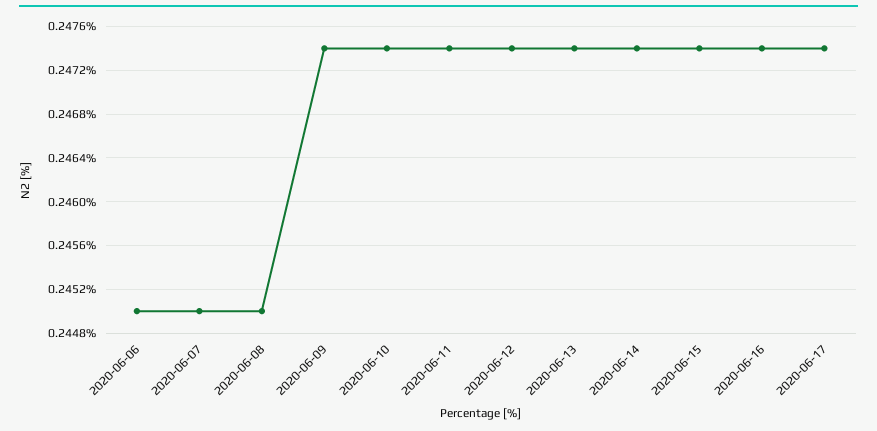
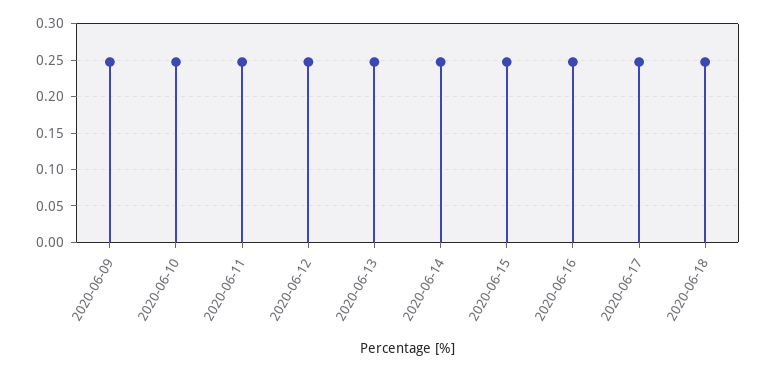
2020-06-06: 0.245 -> none
2020-06-07: 0.245 -> none
2020-06-08: 0.245 -> none
2020-06-18: none -> 0.25

